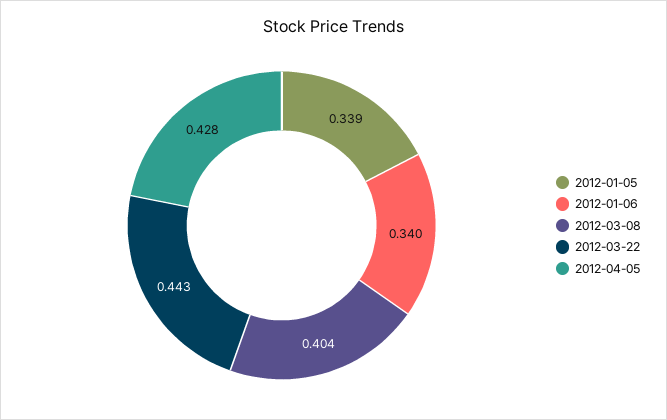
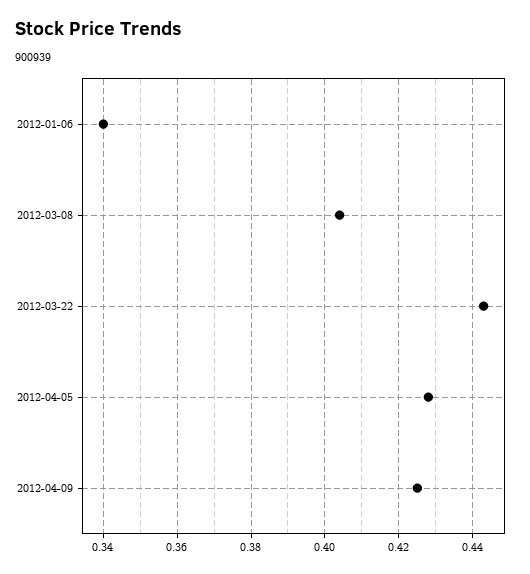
2012-01-05: 0.339 -> none
2012-04-09: none -> 0.425

